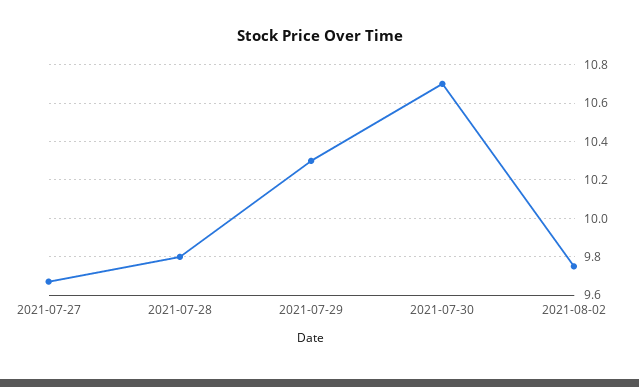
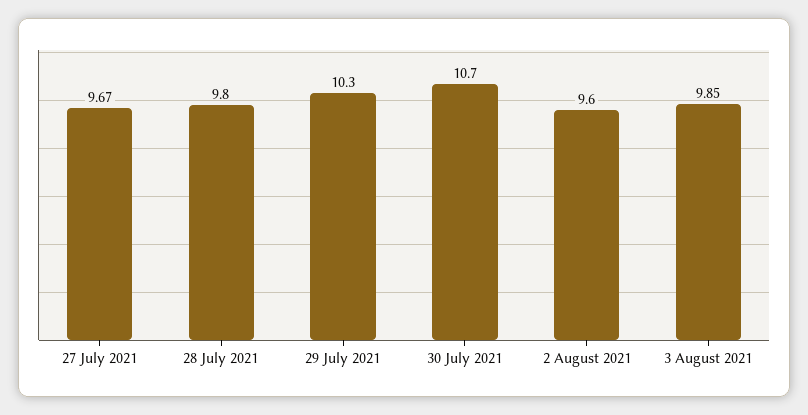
2021-08-02: 9.75 -> 9.6
3 August 2021: none -> 9.85

